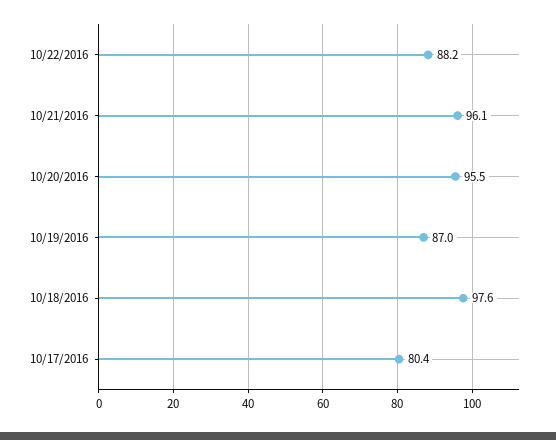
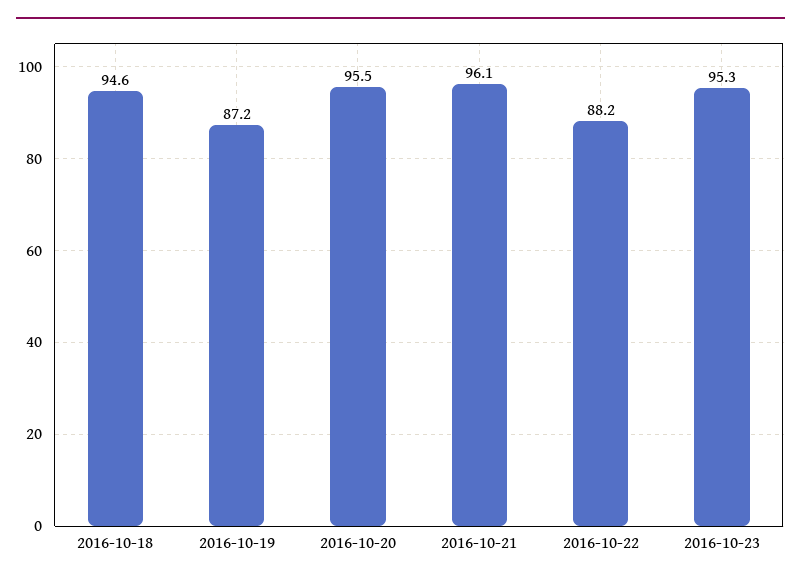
10/19/2016: 87 -> 87.2
10/18/2016: 97.6 -> 94.6
10/17/2016: 80.4 -> none
2016-10-23: none -> 95.3

